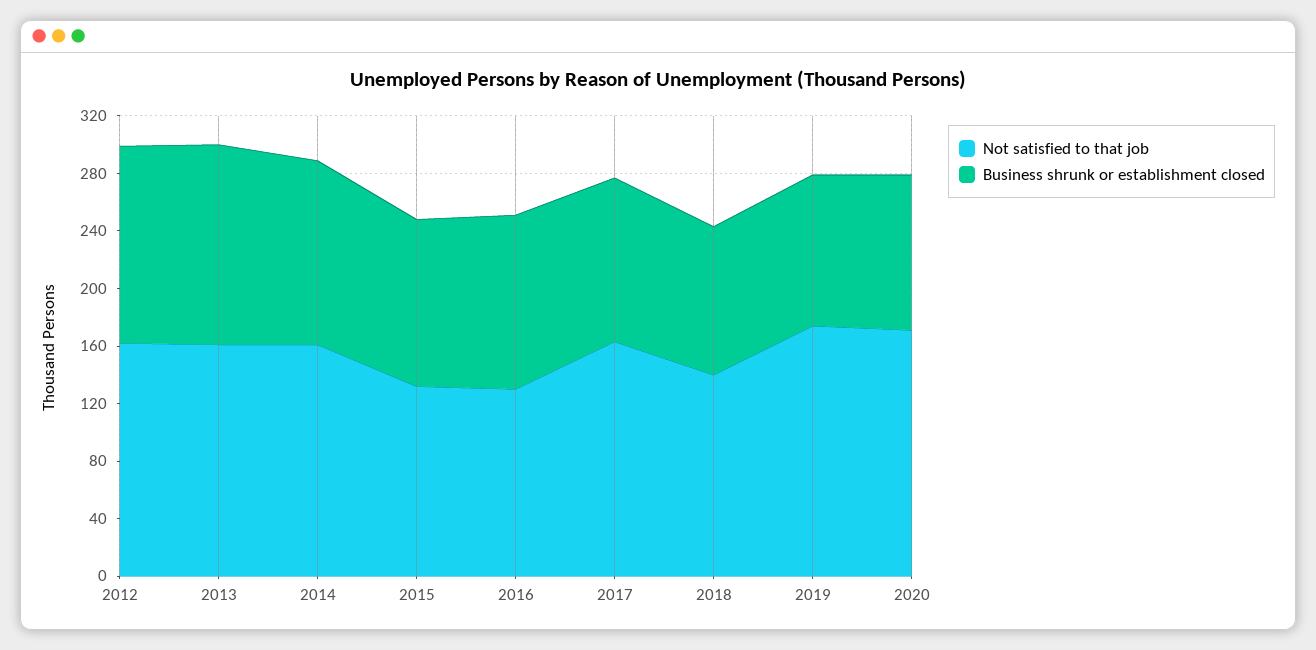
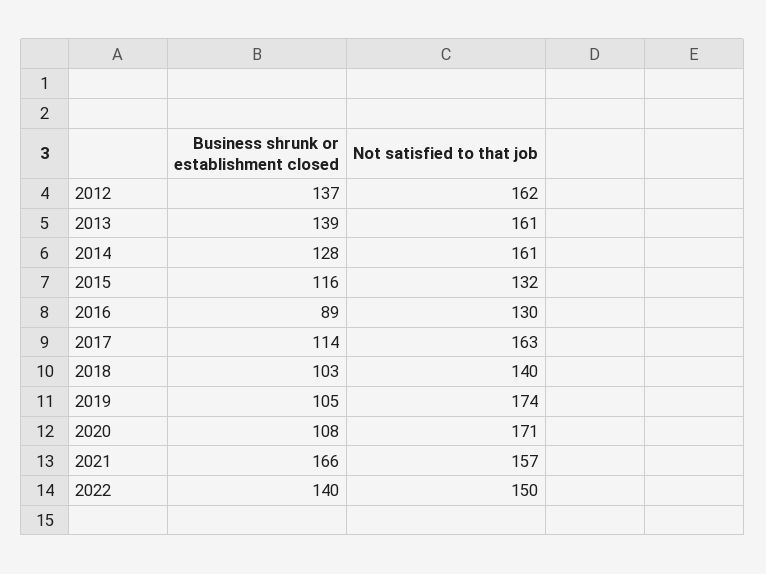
Business shrunk or establishment closed, 2016: 120 -> 89
Business shrunk or establishment closed, 2021: none -> 166
Not satisfied to that job, 2021: none -> 157
Business shrunk or establishment closed, 2022: none -> 140
Not satisfied to that job, 2022: none -> 150

